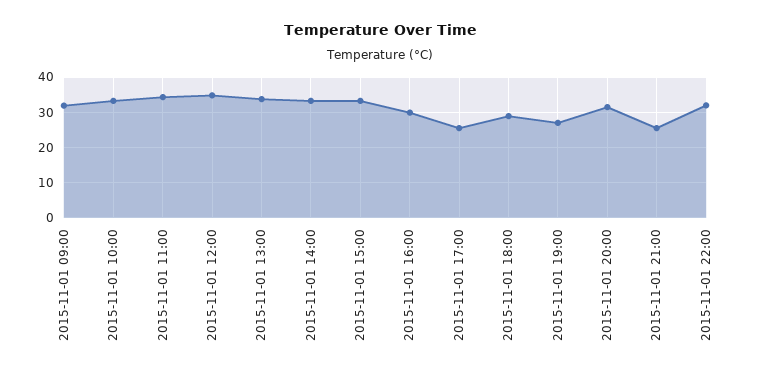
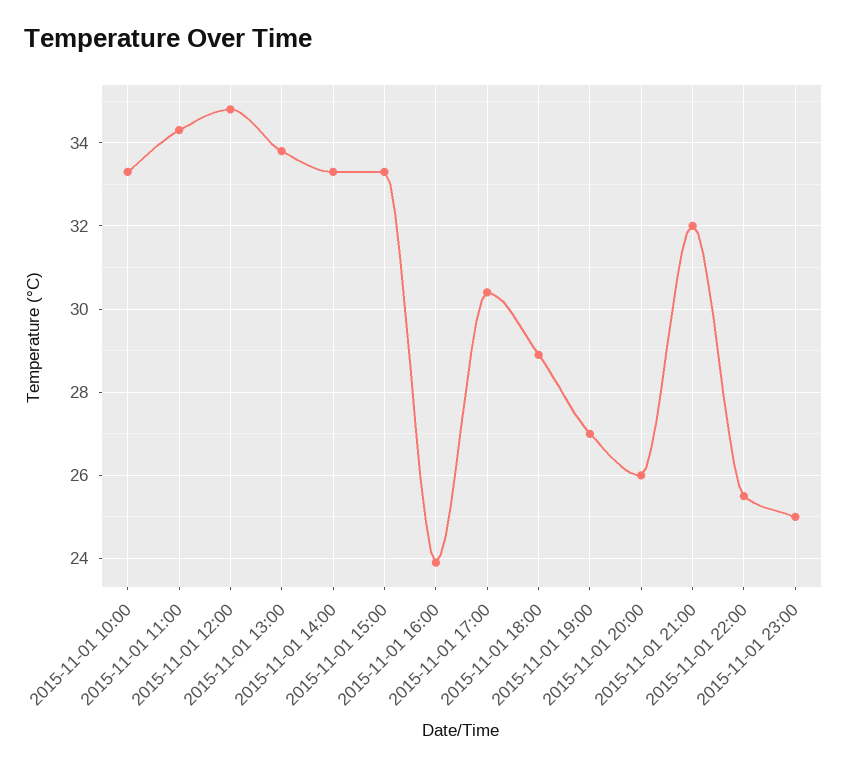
2015-11-01 09:00: 32 -> none
2015-11-01 16:00: 30 -> 24
2015-11-01 17:00: 26 -> 30.5
2015-11-01 20:00: 32 -> 26
2015-11-01 21:00: 26 -> 32
2015-11-01 22:00: 32 -> 25.5
2015-11-01 23:00: none -> 25

